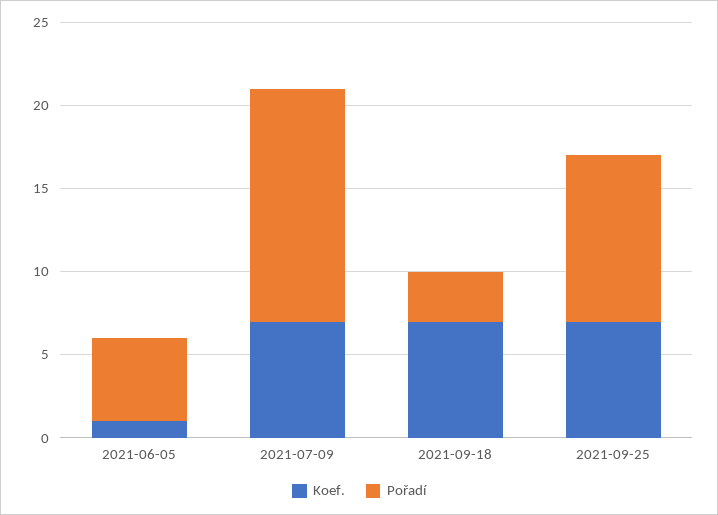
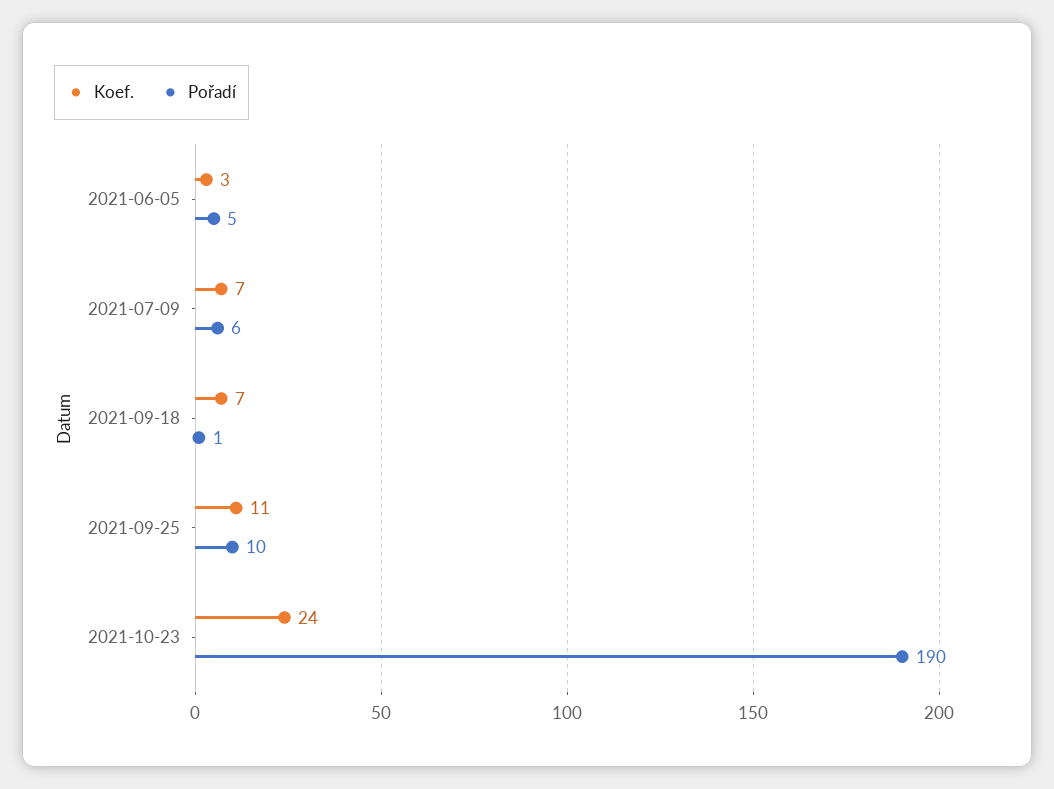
Koef., 2021-06-05: 1 -> 3
Pořadí, 2021-07-09: 14 -> 6
Pořadí, 2021-09-18: 3 -> 1
Koef., 2021-09-25: 7 -> 11
Koef., 2021-10-23: none -> 24
Pořadí, 2021-10-23: none -> 190

